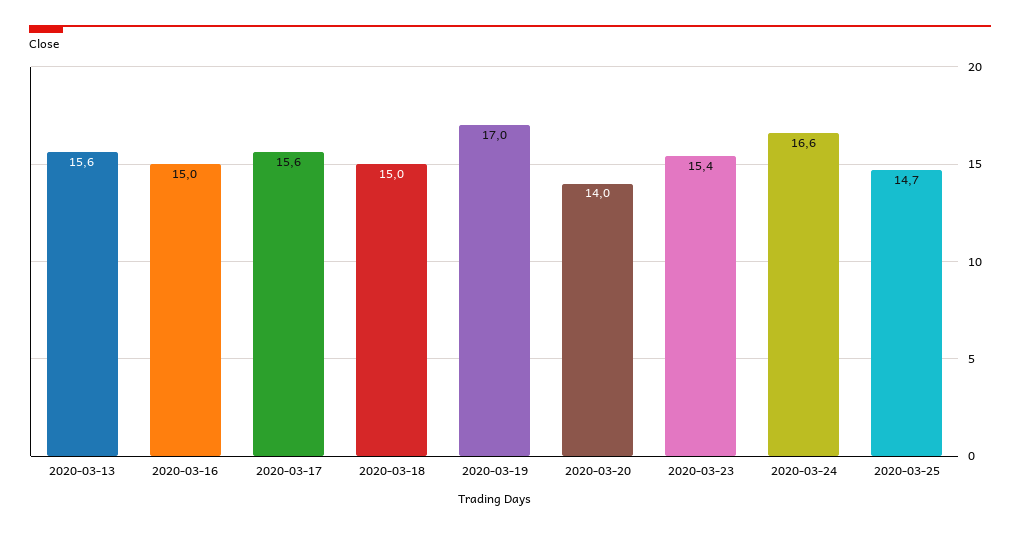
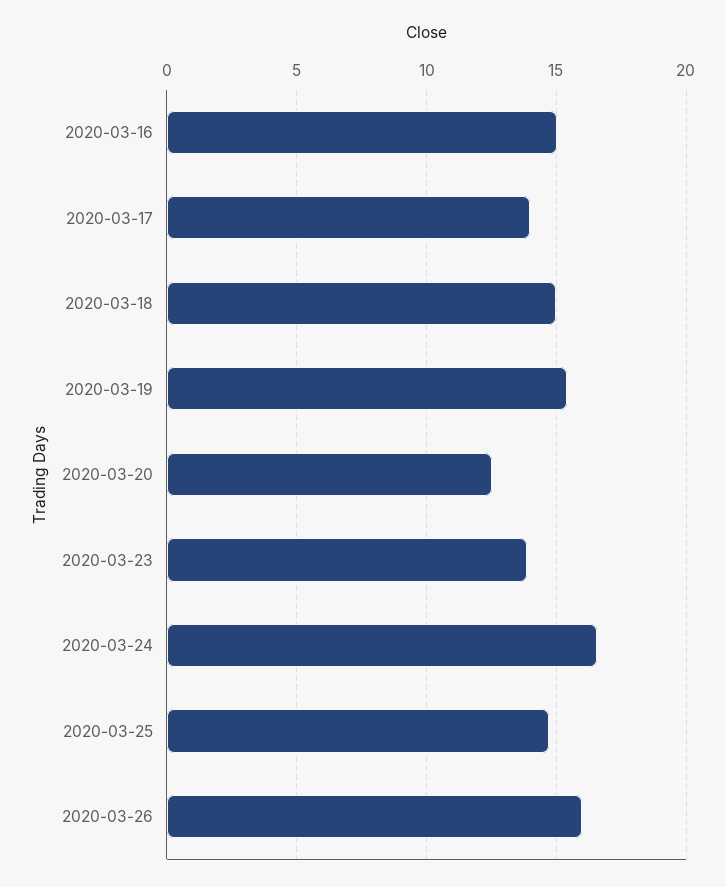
2020-03-13: 15.6 -> none
2020-03-17: 15.6 -> 14
2020-03-19: 17 -> 15.5
2020-03-20: 14 -> 12.5
2020-03-23: 15.4 -> 14
2020-03-26: none -> 16

